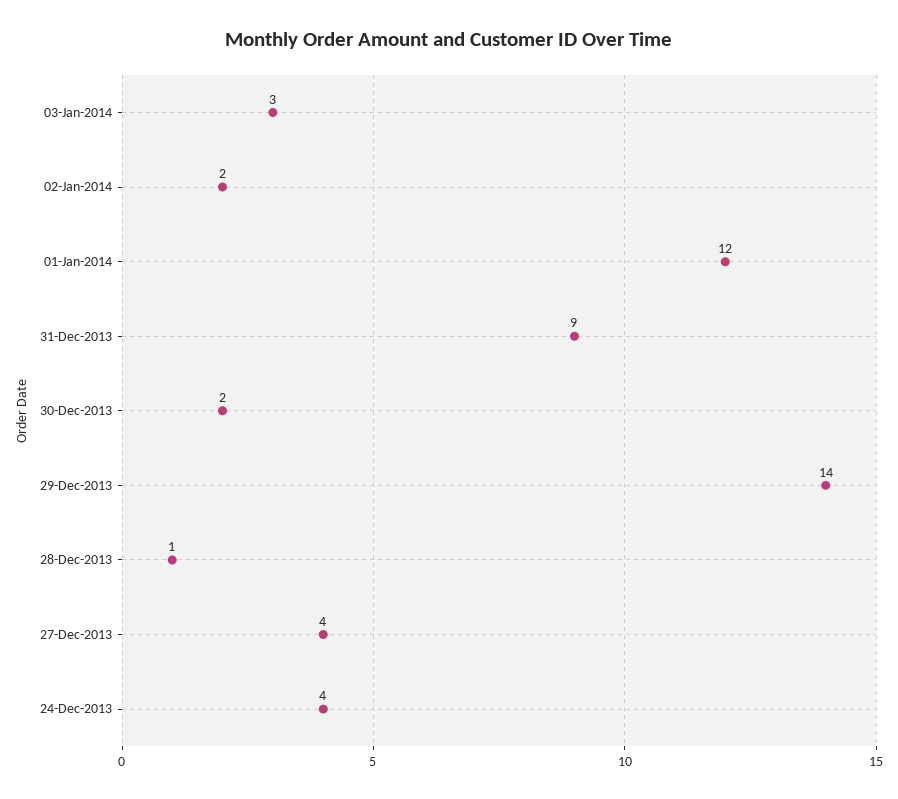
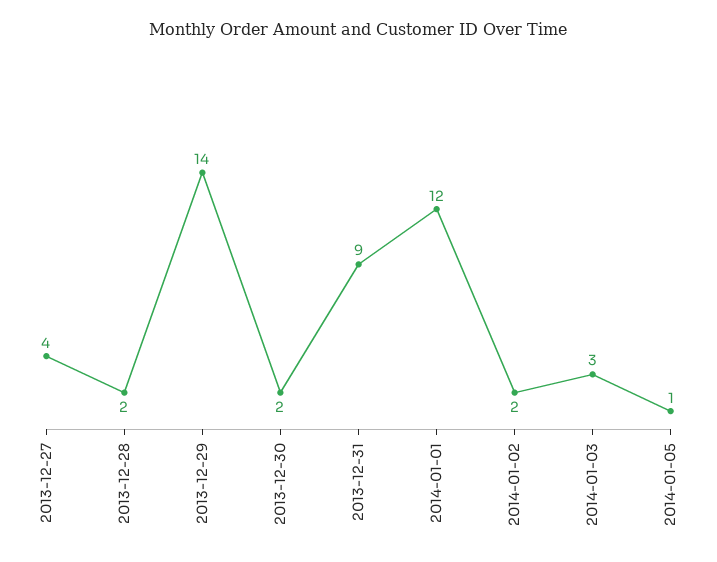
28-Dec-2013: 1 -> 2
24-Dec-2013: 4 -> none
2014-01-05: none -> 1

